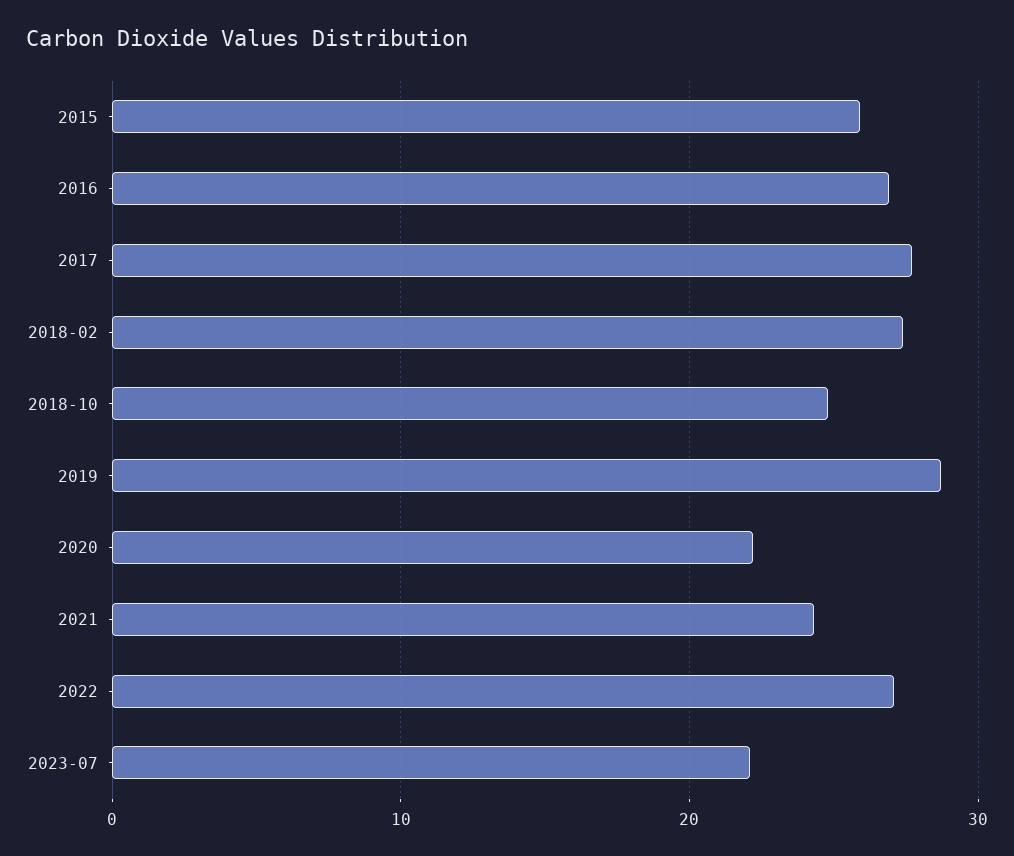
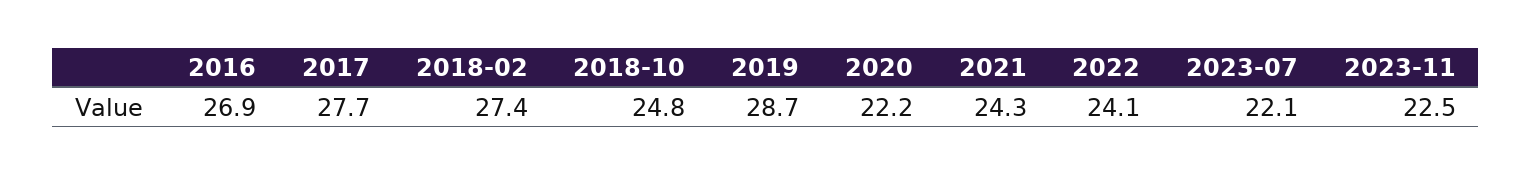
2015: 26 -> none
2022: 27 -> 24.1
2023-11: none -> 22.5

